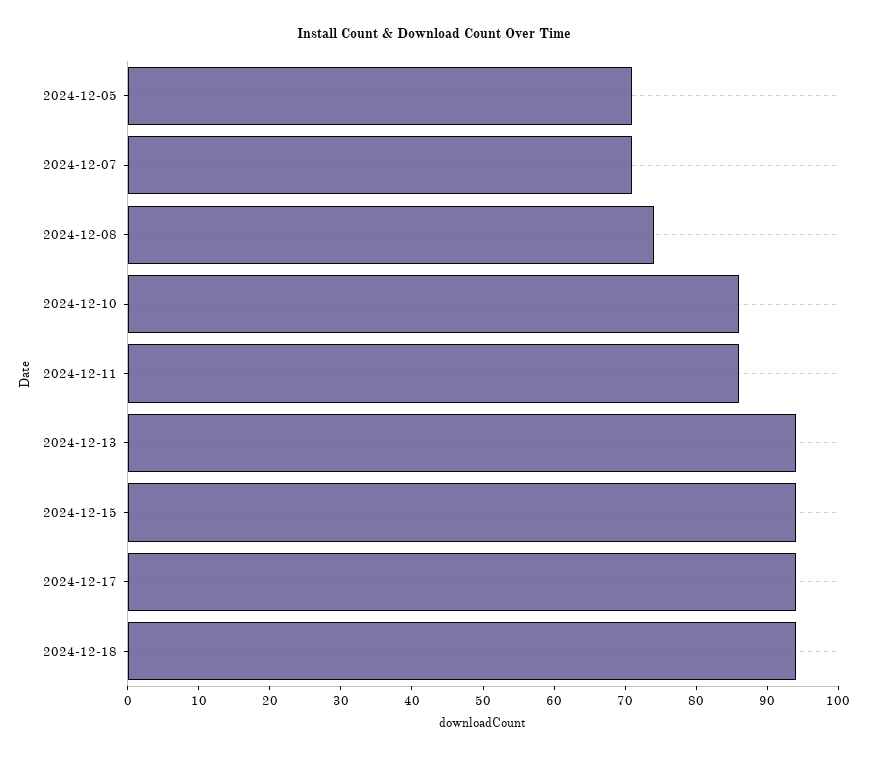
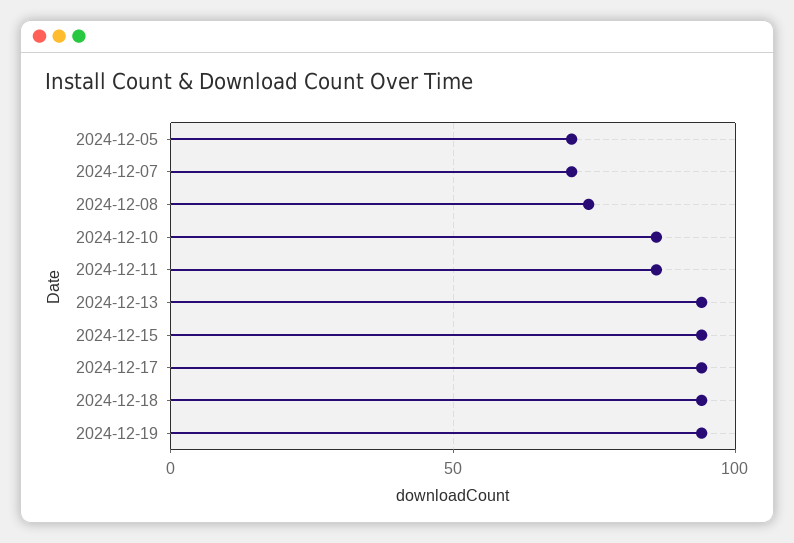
2024-12-19: none -> 95

